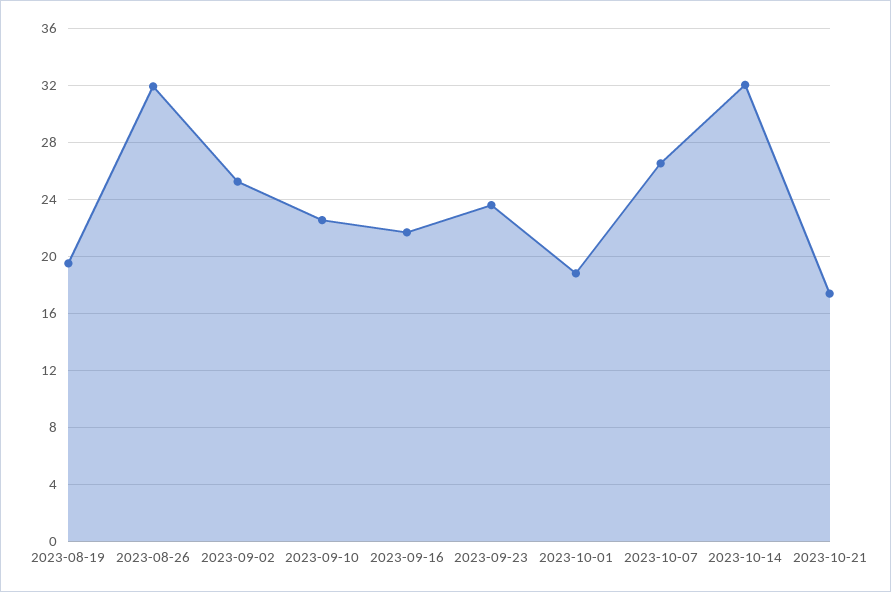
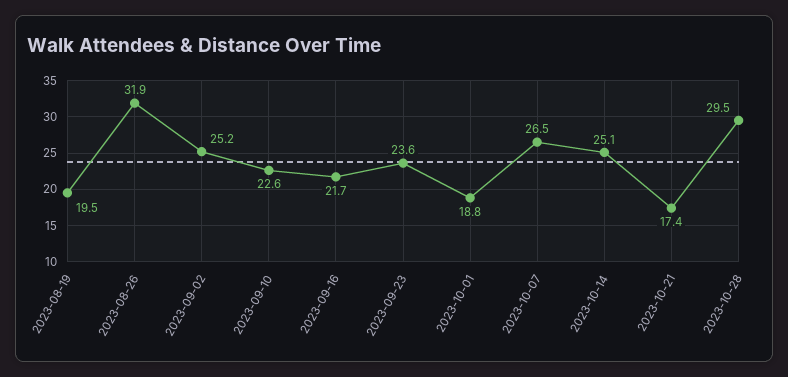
2023-10-14: 32 -> 25.1
2023-10-28: none -> 29.5

